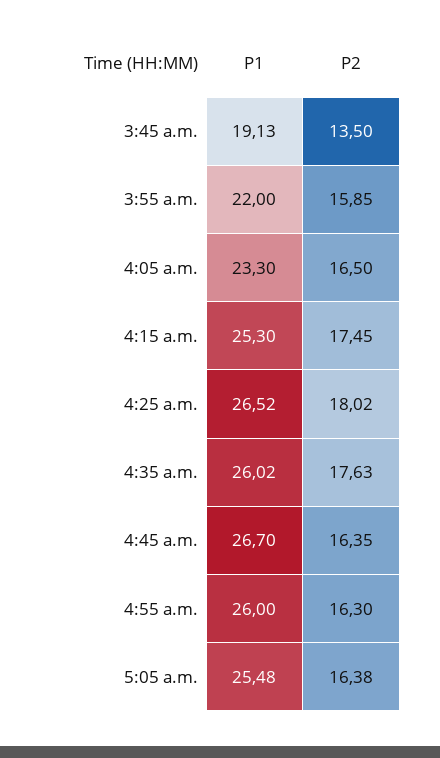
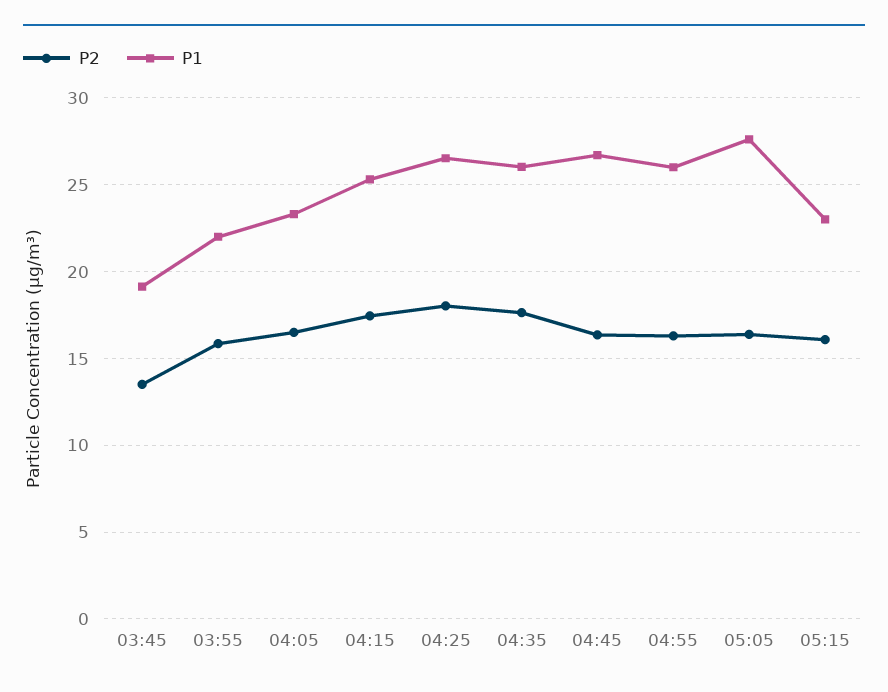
P1, 5:05 a.m.: 25.48 -> 27.5
P2, 05:15: none -> 16
P1, 05:15: none -> 23

